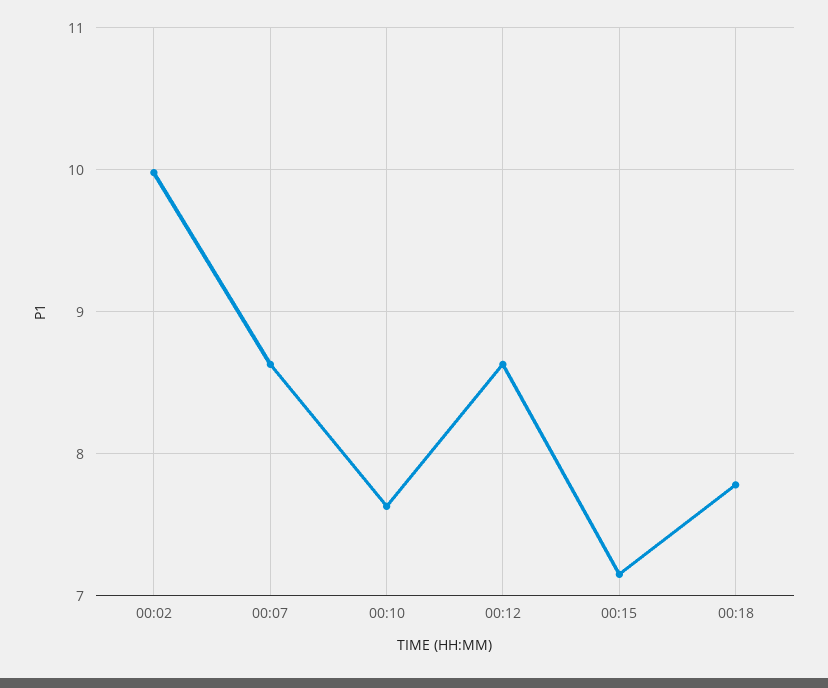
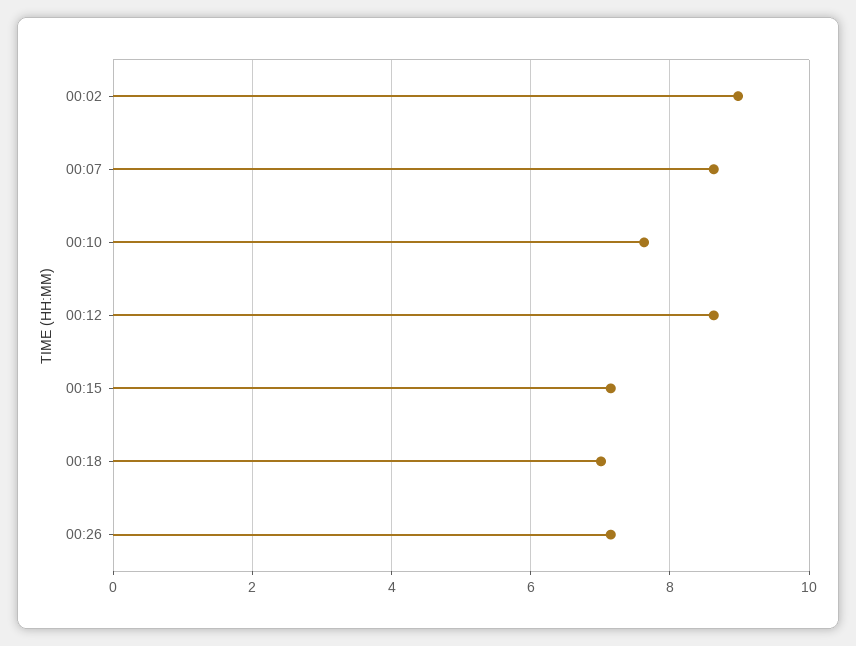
00:02: 10 -> 9
00:18: 7.8 -> 7
00:26: none -> 7.2

